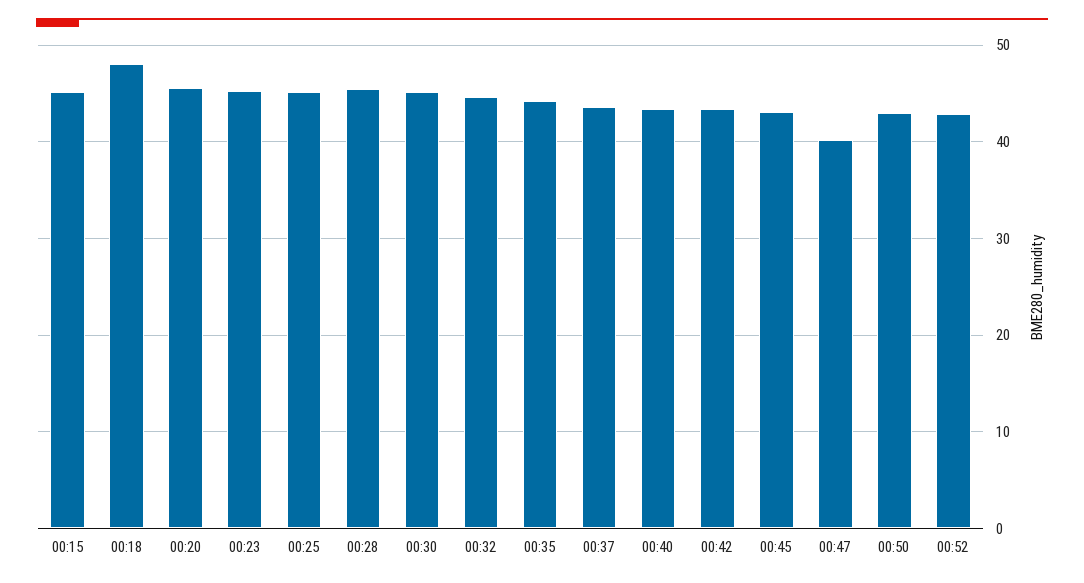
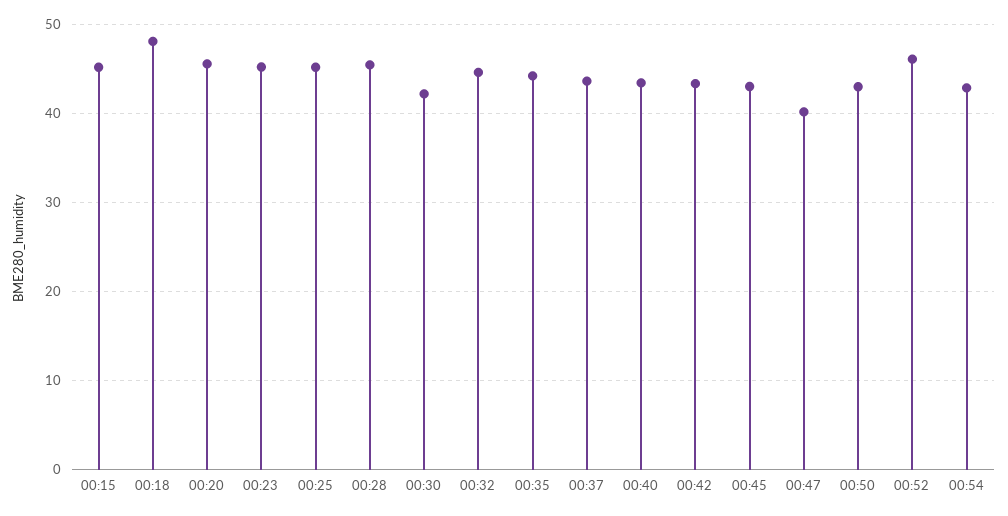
00:30: 45 -> 42
00:52: 43 -> 46
00:54: none -> 43

